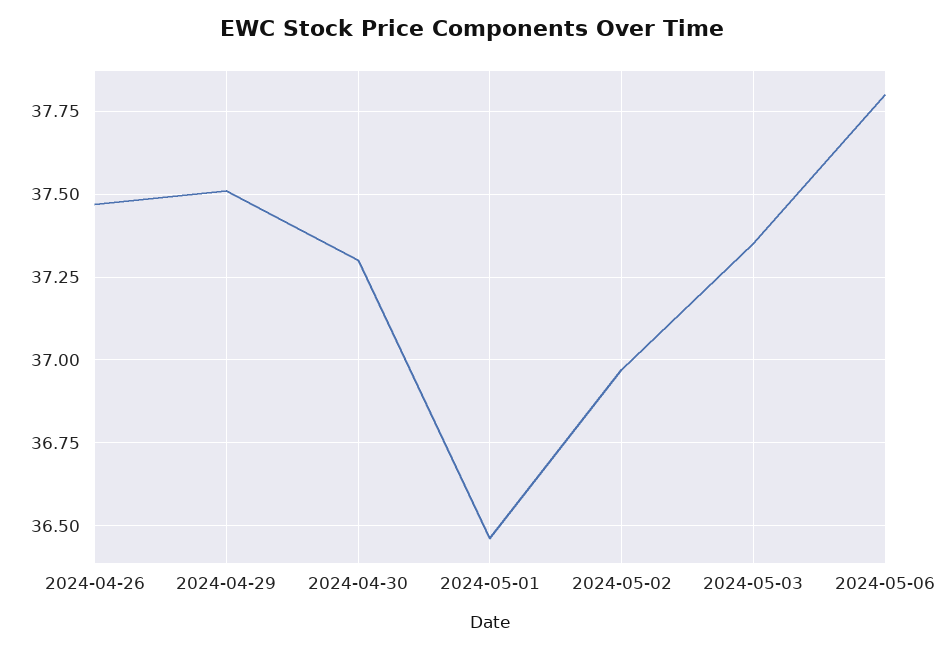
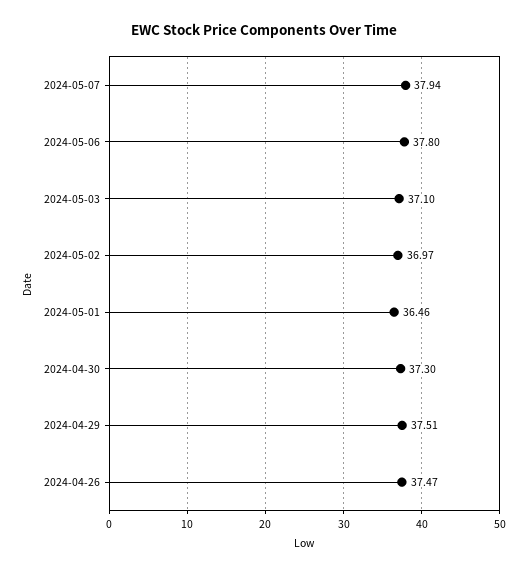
2024-05-03: 37.35 -> 37.1
2024-05-07: none -> 37.94

